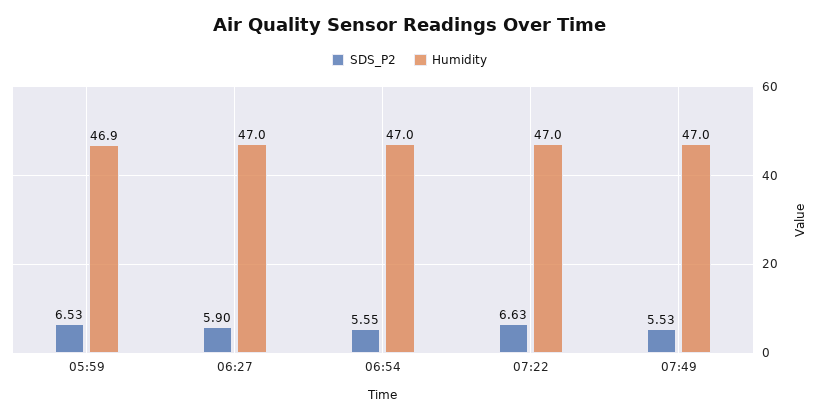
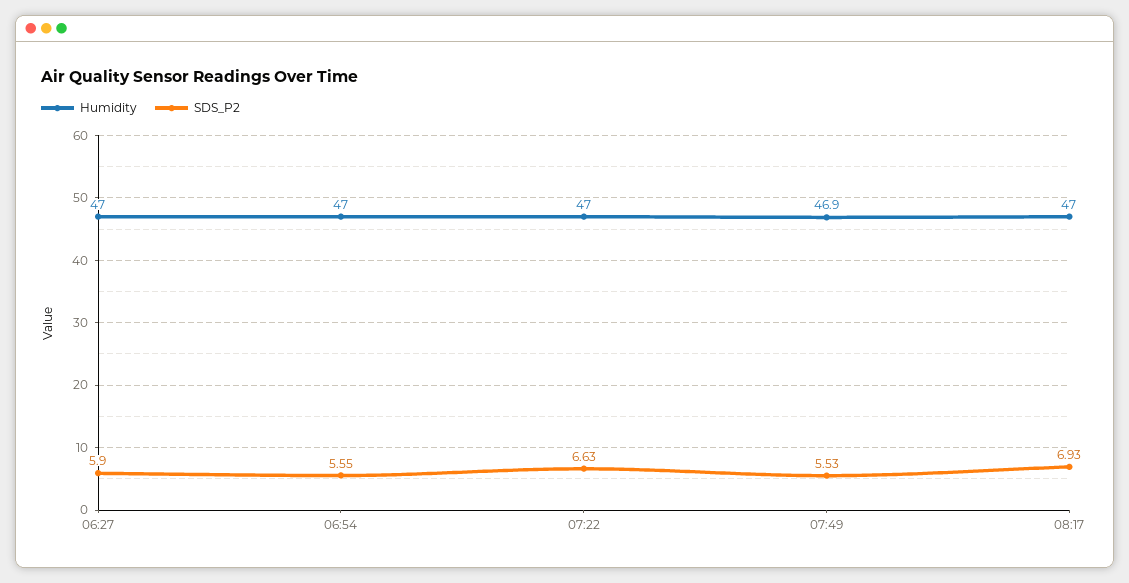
SDS_P2, 05:59: 6.53 -> none
Humidity, 05:59: 46.9 -> none
Humidity, 07:49: 47 -> 46.9
Humidity, 08:17: none -> 47
SDS_P2, 08:17: none -> 6.93

